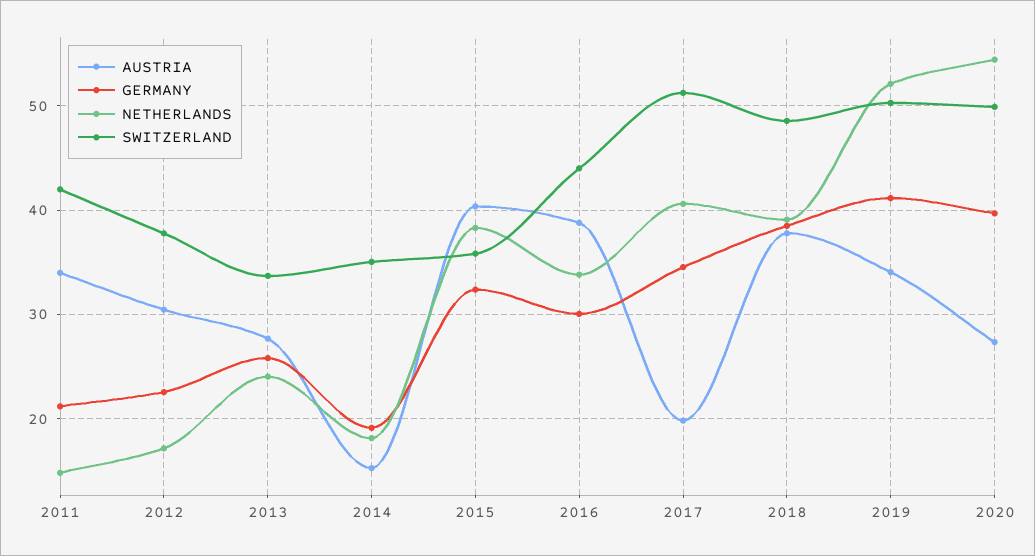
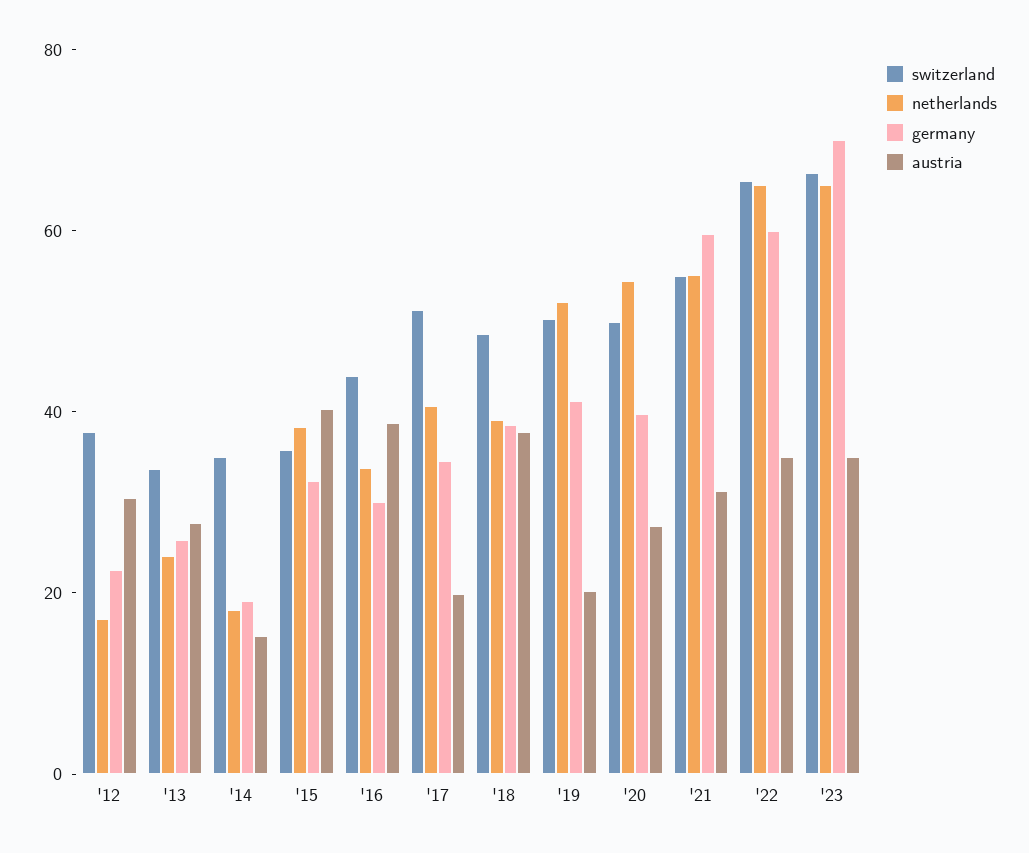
AUSTRIA, 2011: 34 -> none
GERMANY, 2011: 21 -> none
NETHERLANDS, 2011: 15 -> none
SWITZERLAND, 2011: 42 -> none
AUSTRIA, 2019: 34 -> 20
SWITZERLAND, '21: none -> 55
NETHERLANDS, '21: none -> 55
GERMANY, '21: none -> 60
AUSTRIA, '21: none -> 30
SWITZERLAND, '22: none -> 65
NETHERLANDS, '22: none -> 65
GERMANY, '22: none -> 60
AUSTRIA, '22: none -> 35
SWITZERLAND, '23: none -> 65
NETHERLANDS, '23: none -> 65
GERMANY, '23: none -> 70
AUSTRIA, '23: none -> 35

